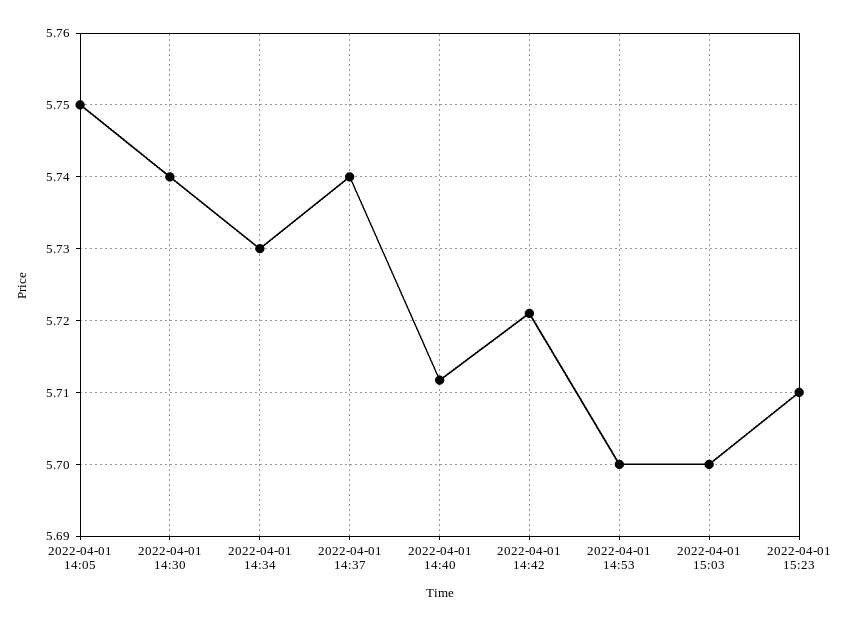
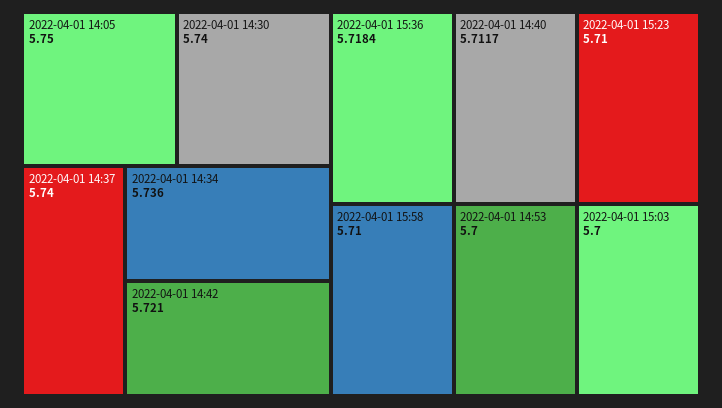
2022-04-01 14:34: 5.73 -> 5.736
2022-04-01 15:36: none -> 5.7184
2022-04-01 15:58: none -> 5.71

